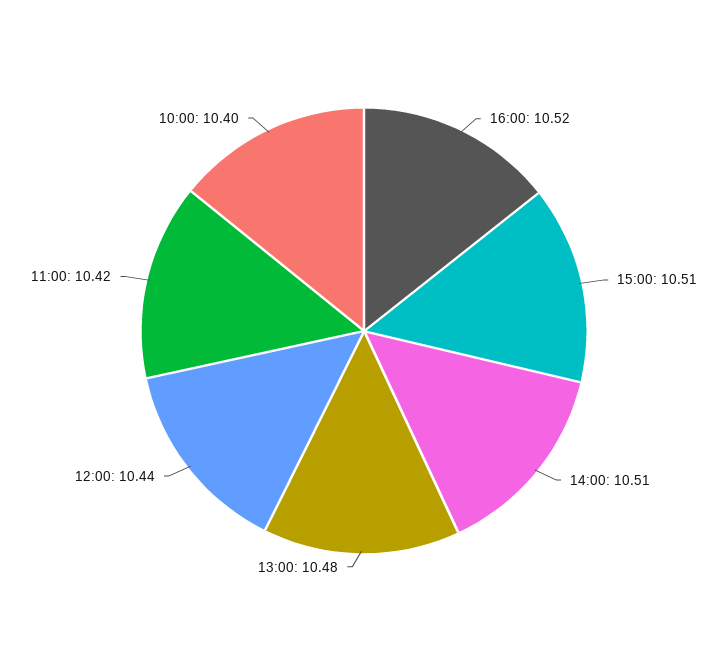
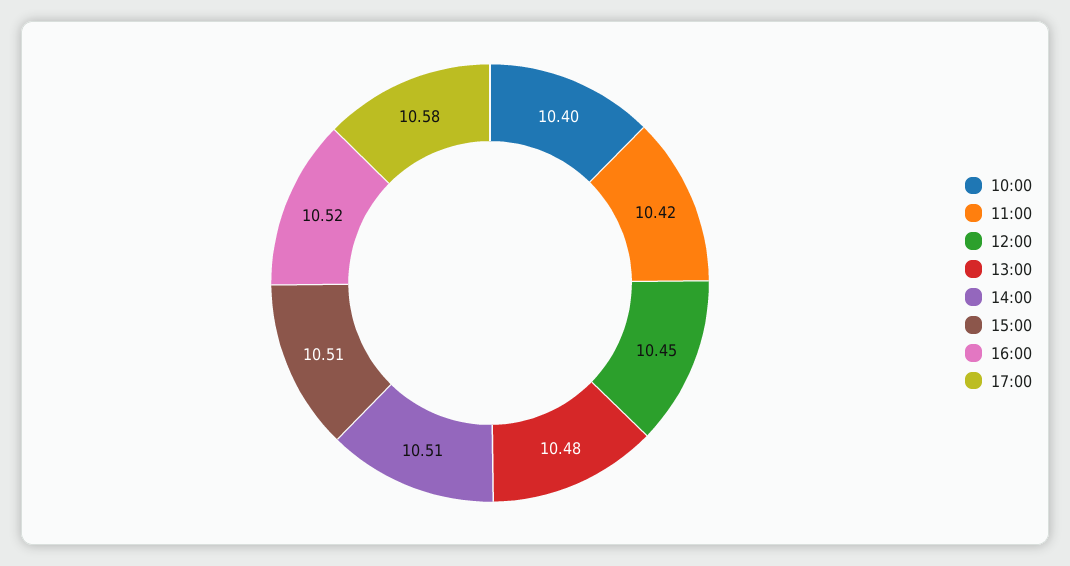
12:00: 10.44 -> 10.45
17:00: none -> 10.58

